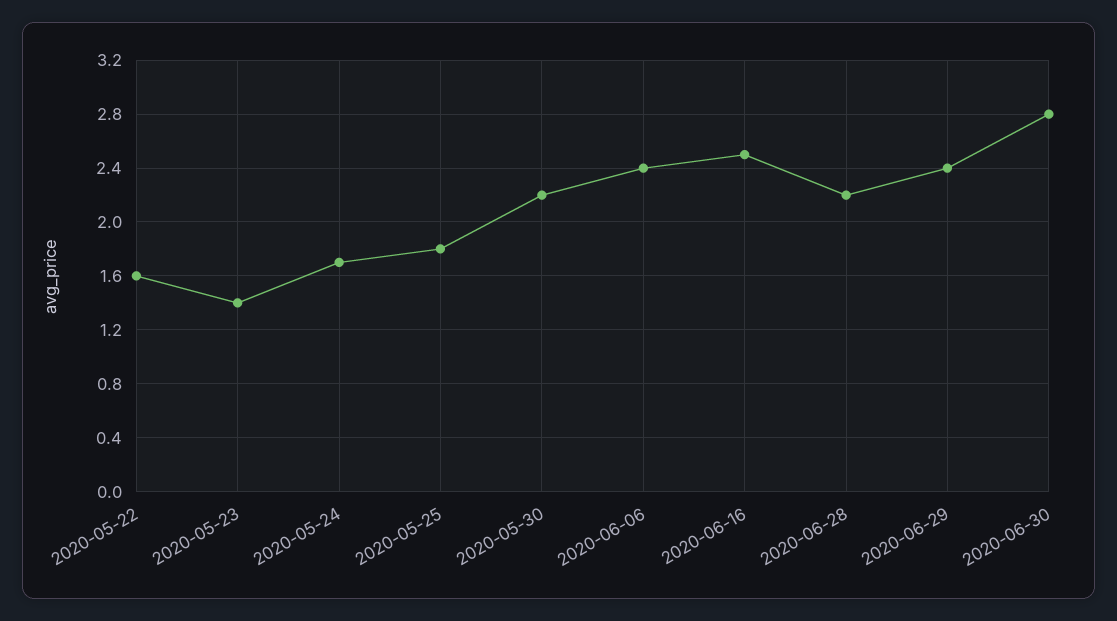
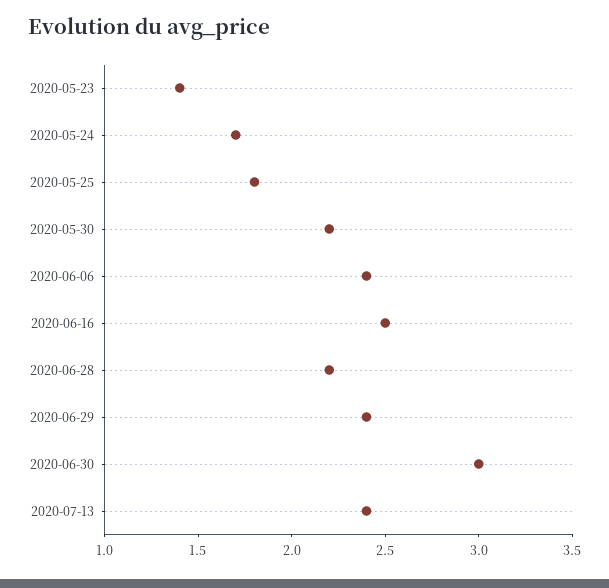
2020-05-22: 1.6 -> none
2020-06-30: 2.8 -> 3
2020-07-13: none -> 2.4

